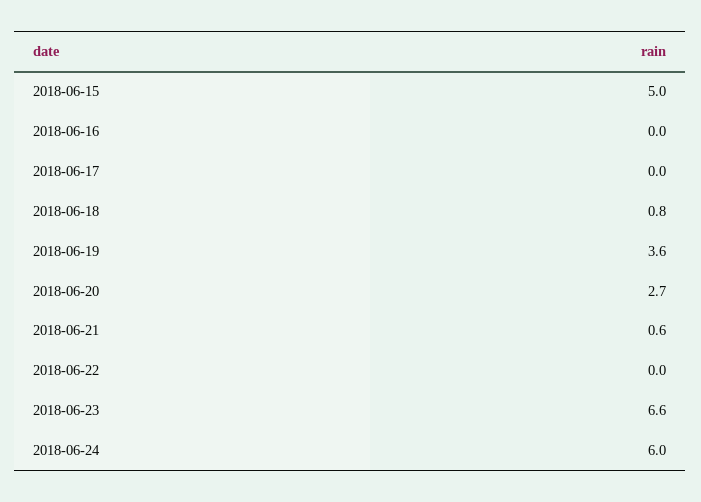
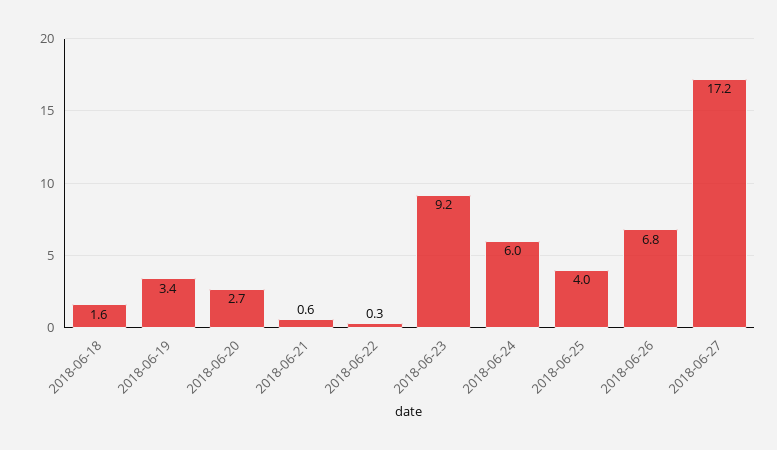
2018-06-15: 5 -> none
2018-06-16: 0 -> none
2018-06-17: 0 -> none
2018-06-18: 0.8 -> 1.6
2018-06-19: 3.6 -> 3.4
2018-06-22: 0 -> 0.3
2018-06-23: 6.6 -> 9.2
2018-06-25: none -> 4
2018-06-26: none -> 6.8
2018-06-27: none -> 17.2

